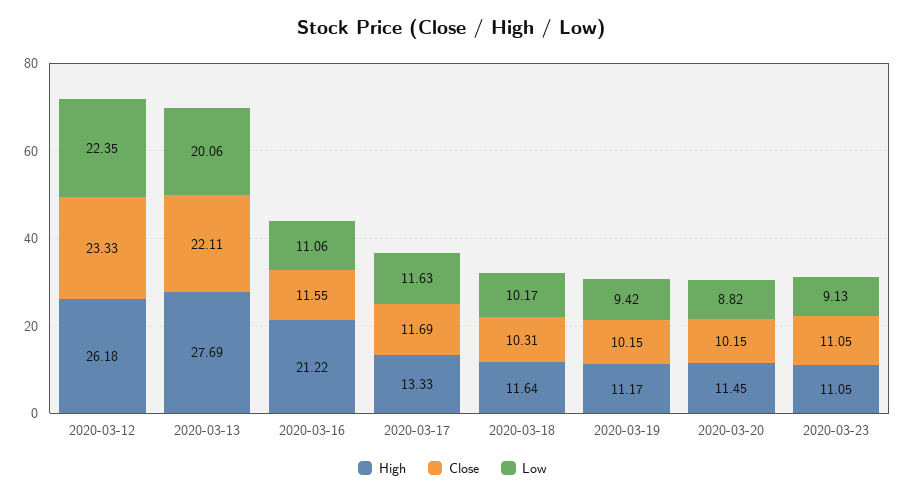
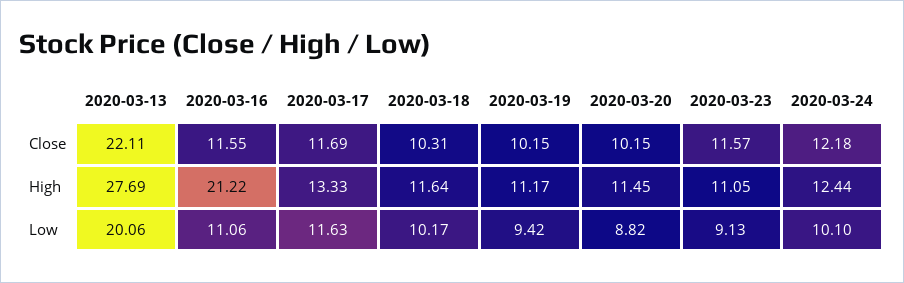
High, 2020-03-12: 26.18 -> none
Close, 2020-03-12: 23.33 -> none
Low, 2020-03-12: 22.35 -> none
Close, 2020-03-23: 11.05 -> 11.57
Close, 2020-03-24: none -> 12.18
High, 2020-03-24: none -> 12.44
Low, 2020-03-24: none -> 10.1

